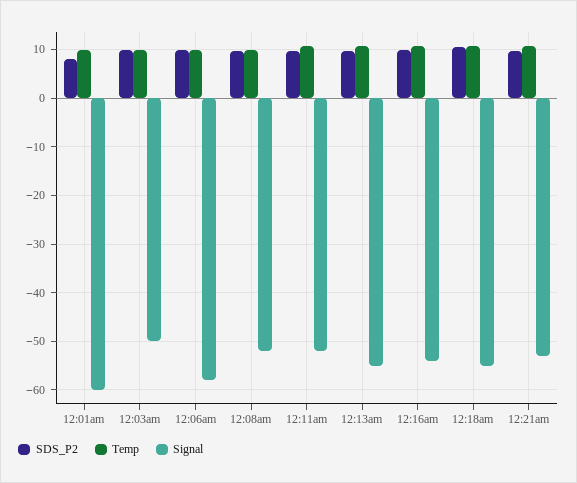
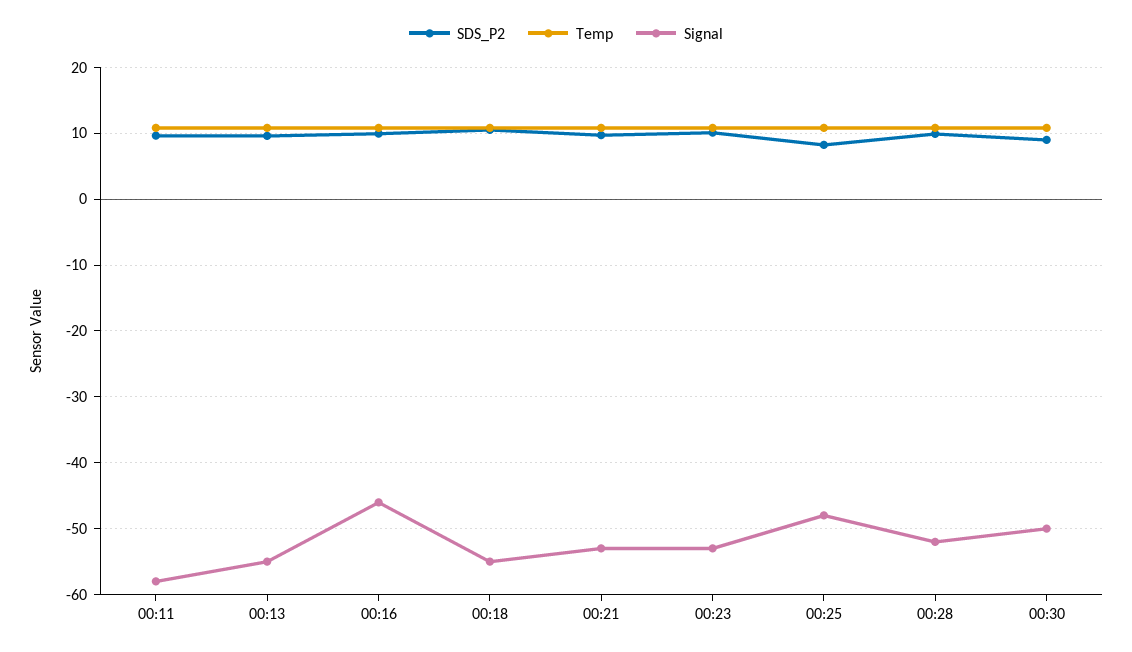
SDS_P2, 12:01am: 8 -> none
Temp, 12:01am: 10 -> none
Signal, 12:01am: -60 -> none
SDS_P2, 12:03am: 10 -> none
Temp, 12:03am: 10 -> none
Signal, 12:03am: -50 -> none
SDS_P2, 12:06am: 10 -> none
Temp, 12:06am: 10 -> none
Signal, 12:06am: -58 -> none
SDS_P2, 12:08am: 10 -> none
Temp, 12:08am: 10 -> none
Signal, 12:08am: -52 -> none
Signal, 12:11am: -52 -> -58
Signal, 12:16am: -54 -> -46
SDS_P2, 00:23: none -> 10
Temp, 00:23: none -> 11
Signal, 00:23: none -> -53
SDS_P2, 00:25: none -> 8
Temp, 00:25: none -> 11
Signal, 00:25: none -> -48
SDS_P2, 00:28: none -> 10
Temp, 00:28: none -> 11
Signal, 00:28: none -> -52
SDS_P2, 00:30: none -> 9
Temp, 00:30: none -> 11
Signal, 00:30: none -> -50

